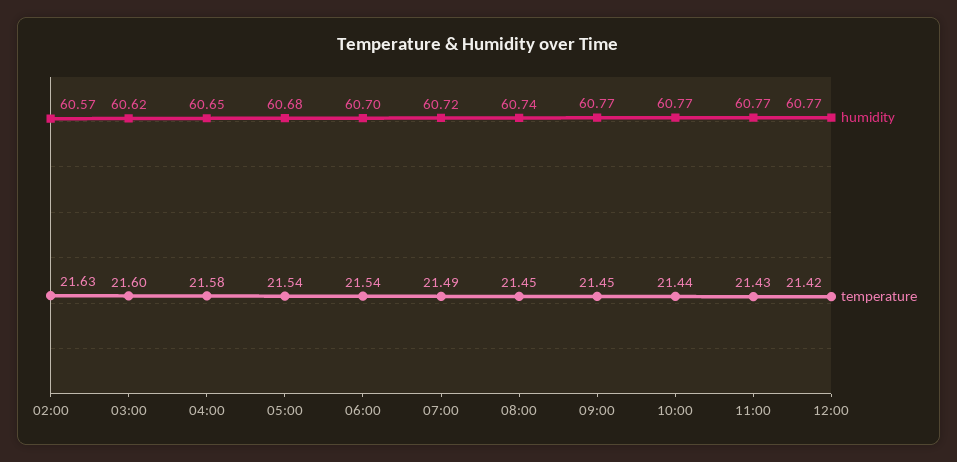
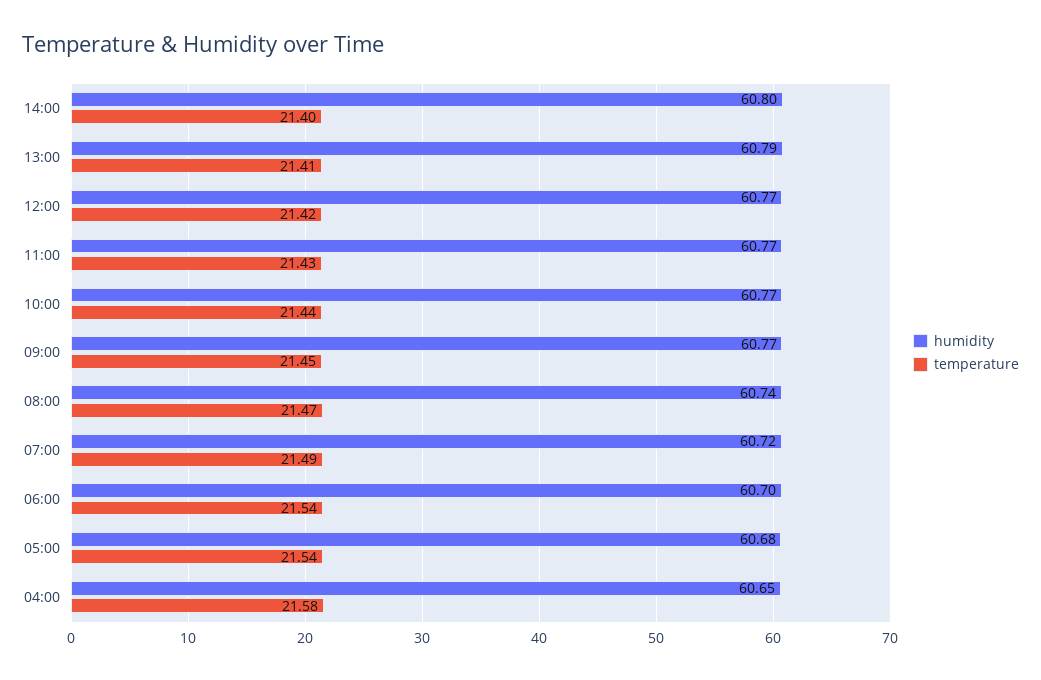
humidity, 02:00: 60.57 -> none
temperature, 02:00: 21.63 -> none
humidity, 03:00: 60.62 -> none
temperature, 03:00: 21.6 -> none
temperature, 08:00: 21.45 -> 21.47
humidity, 14:00: none -> 60.8
temperature, 14:00: none -> 21.4
humidity, 13:00: none -> 60.79
temperature, 13:00: none -> 21.41

